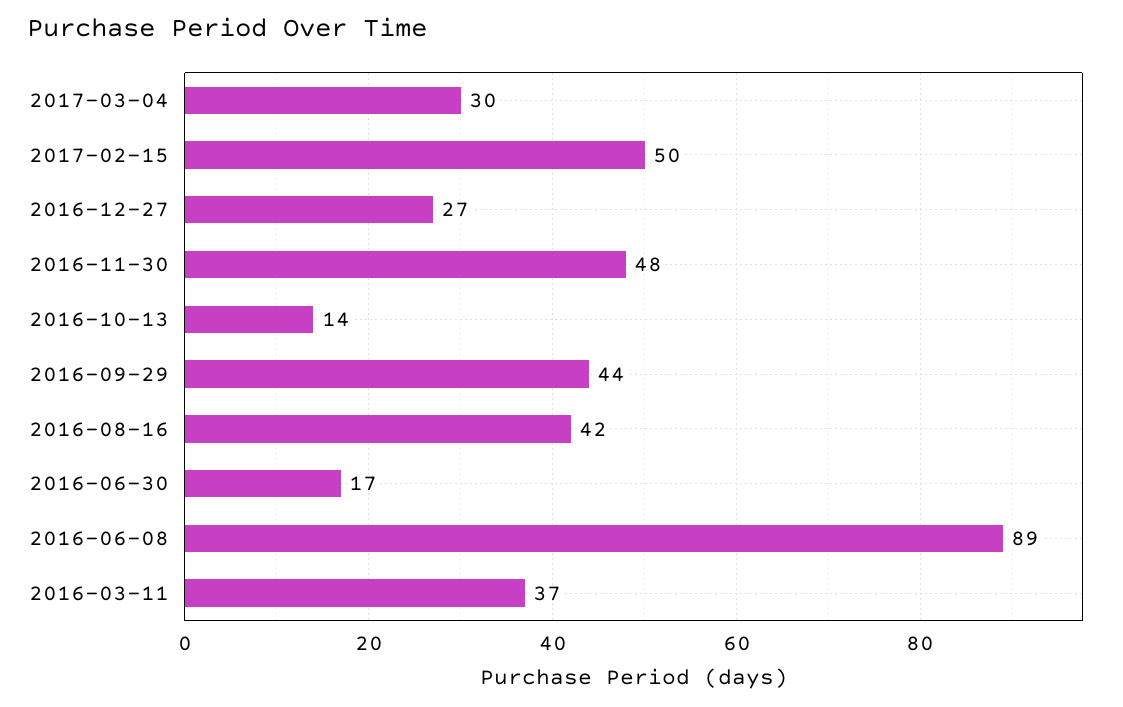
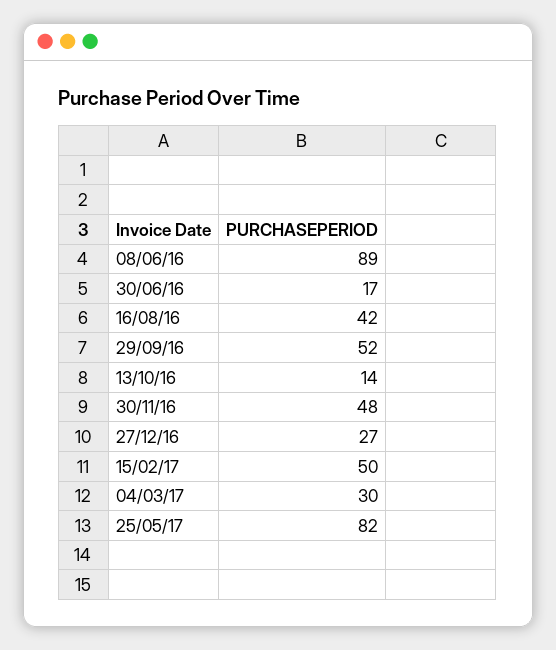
2016-09-29: 44 -> 52
2016-03-11: 37 -> none
25/05/17: none -> 82

